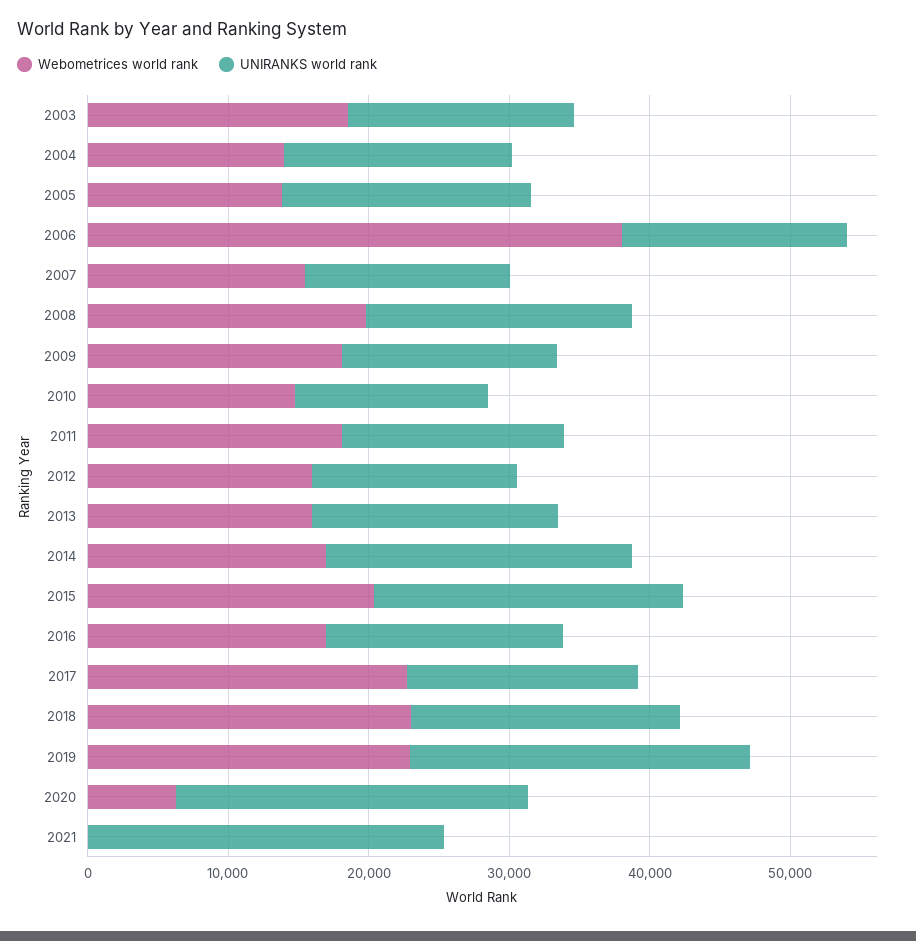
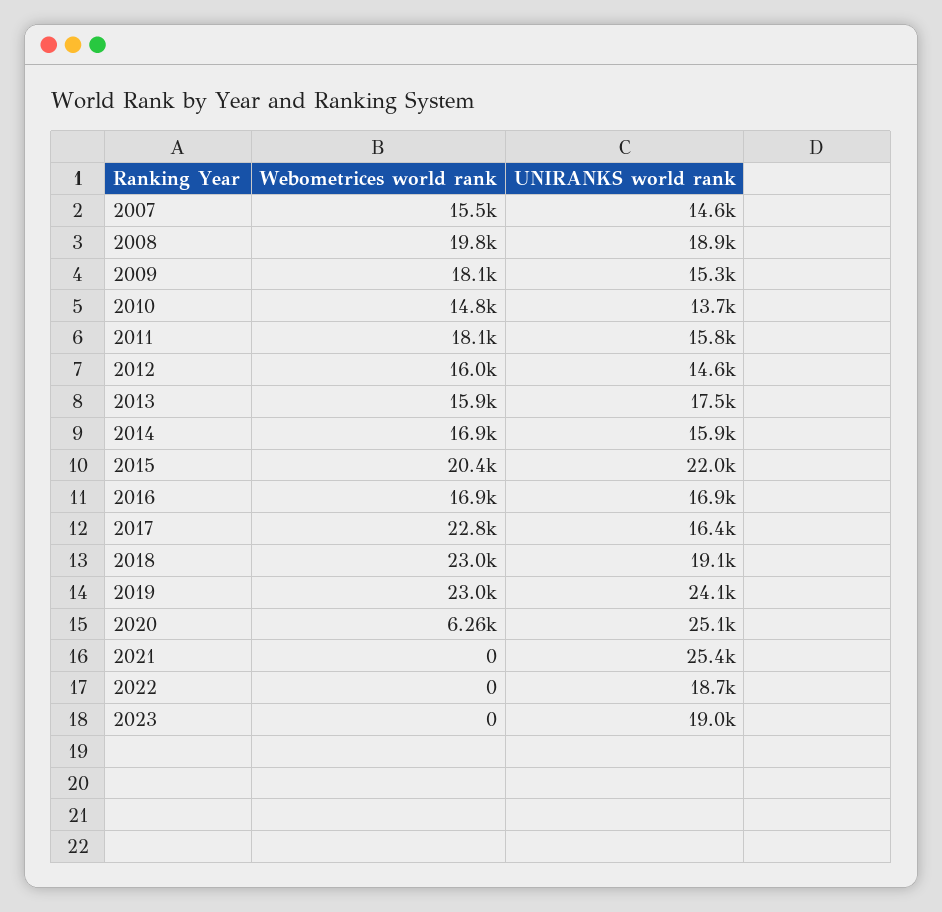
Webometrices world rank, 2003: 18000 -> none
UNIRANKS world rank, 2003: 16000 -> none
Webometrices world rank, 2004: 14000 -> none
UNIRANKS world rank, 2004: 16000 -> none
Webometrices world rank, 2005: 14000 -> none
UNIRANKS world rank, 2005: 18000 -> none
Webometrices world rank, 2006: 38000 -> none
UNIRANKS world rank, 2006: 16000 -> none
UNIRANKS world rank, 2014: 22000 -> 15900
Webometrices world rank, 2022: none -> 0
UNIRANKS world rank, 2022: none -> 18700
Webometrices world rank, 2023: none -> 0
UNIRANKS world rank, 2023: none -> 19000

